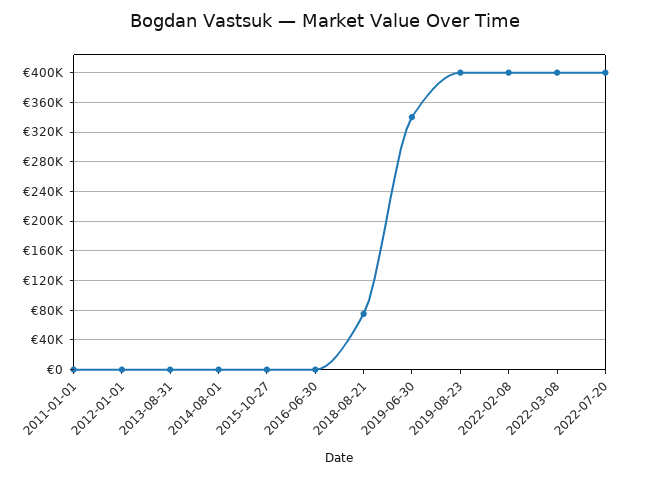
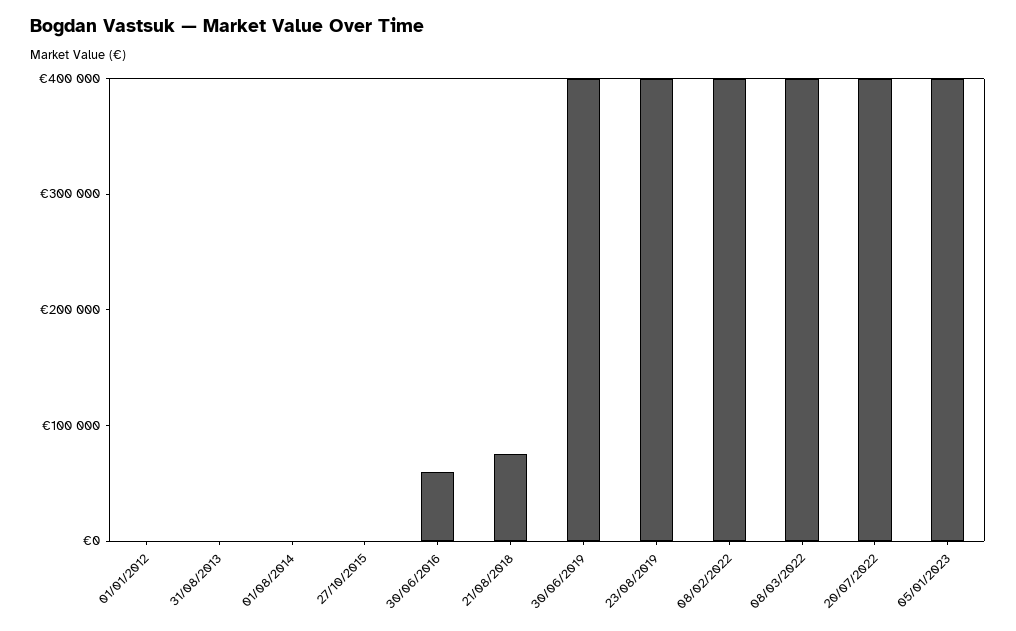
2011-01-01: 0 -> none
2016-06-30: 0 -> 60000
2019-06-30: 340000 -> 400000
05/01/2023: none -> 400000

